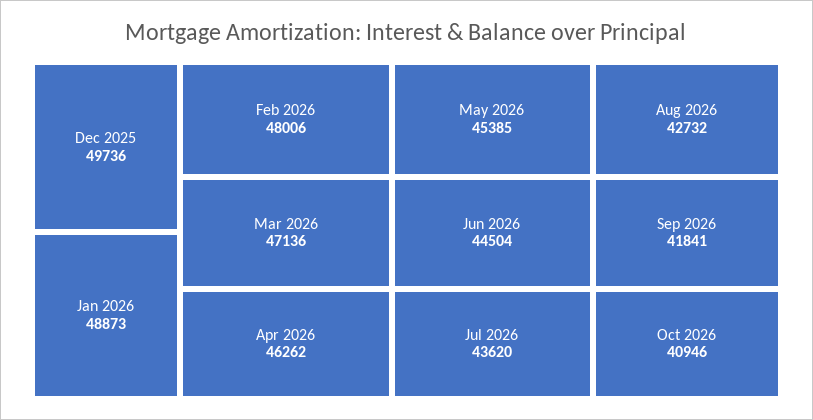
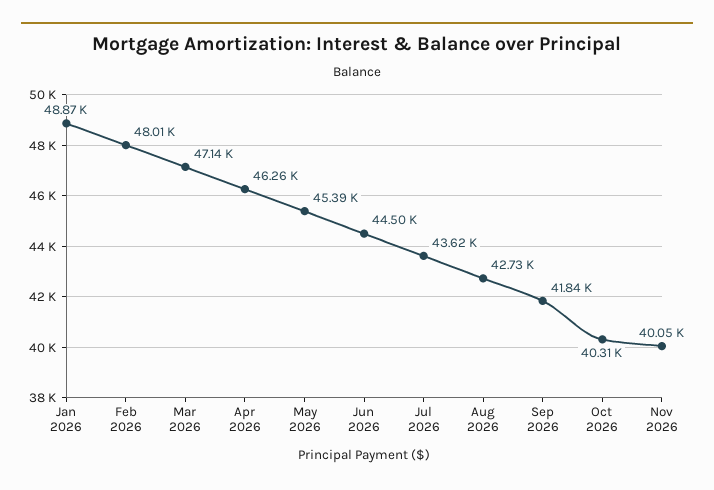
Dec 2025: 49736 -> none
Oct 2026: 40946 -> 40310
Nov 2026: none -> 40050

